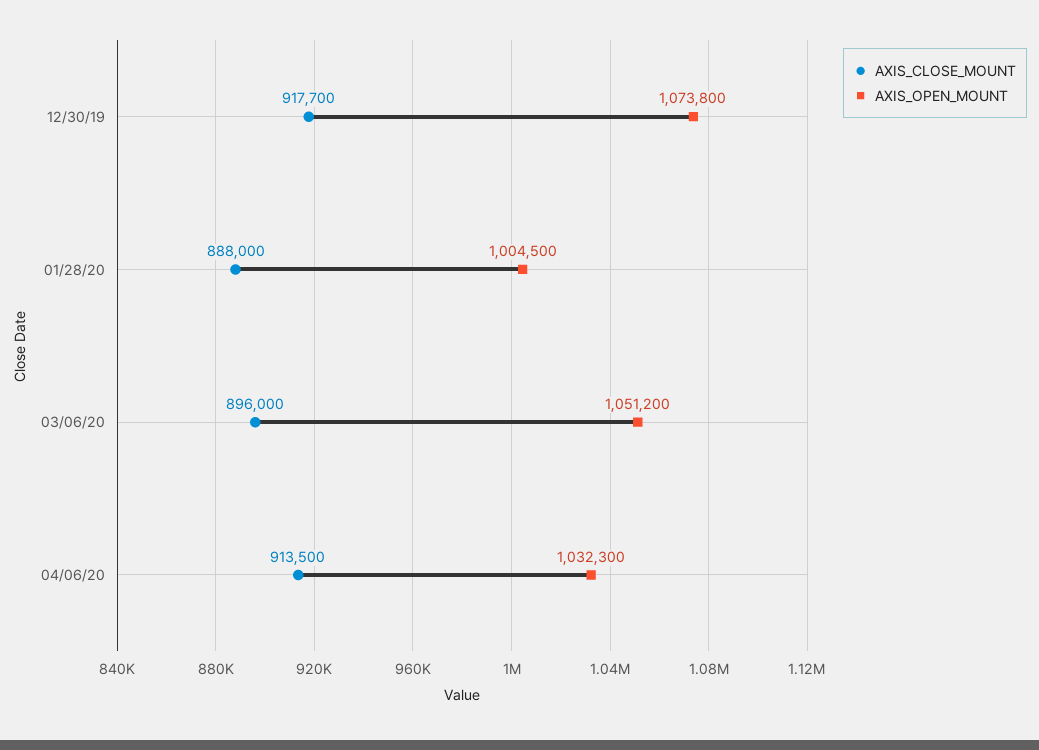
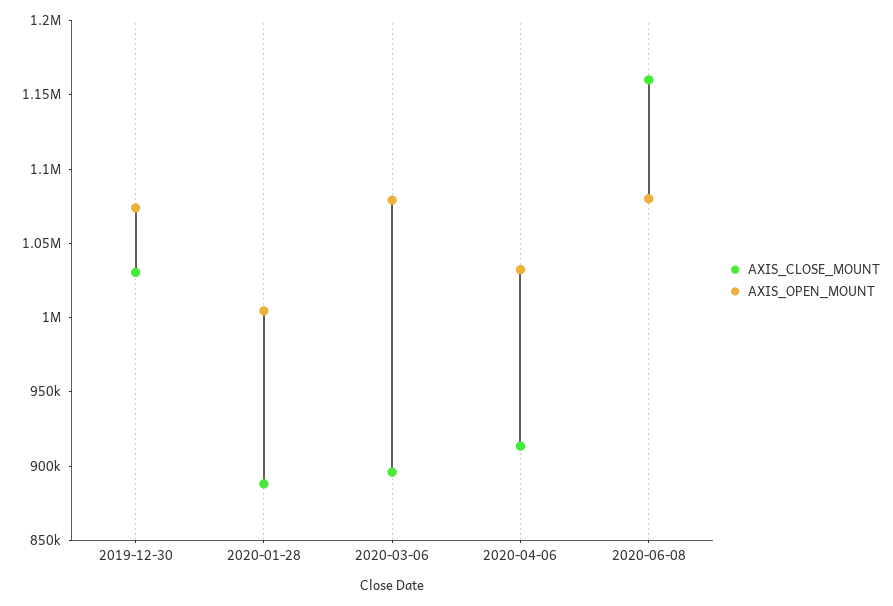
AXIS_CLOSE_MOUNT, 12/30/19: 917700 -> 1030000
AXIS_OPEN_MOUNT, 03/06/20: 1051200 -> 1080000
AXIS_CLOSE_MOUNT, 2020-06-08: none -> 1160000
AXIS_OPEN_MOUNT, 2020-06-08: none -> 1080000

